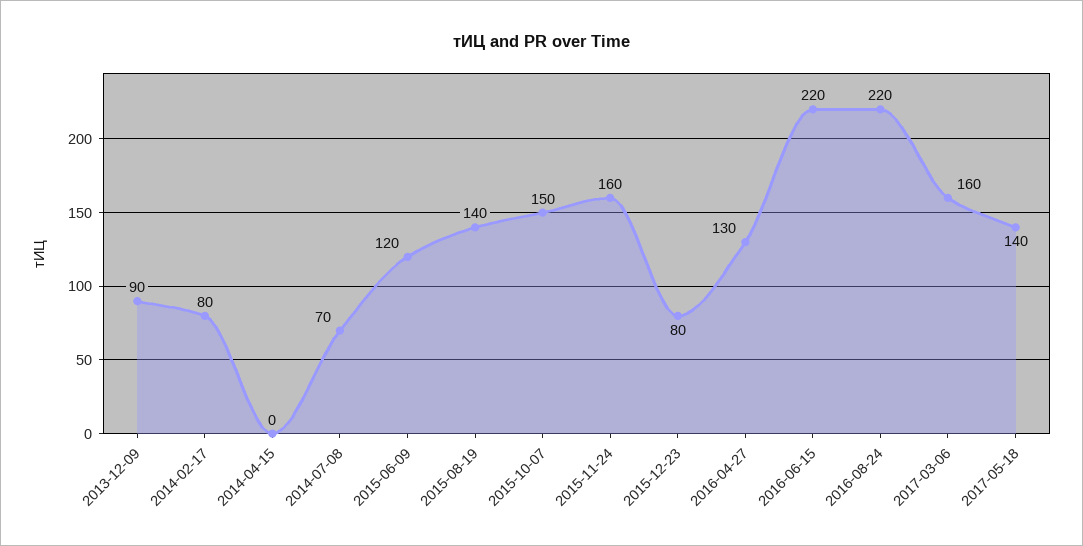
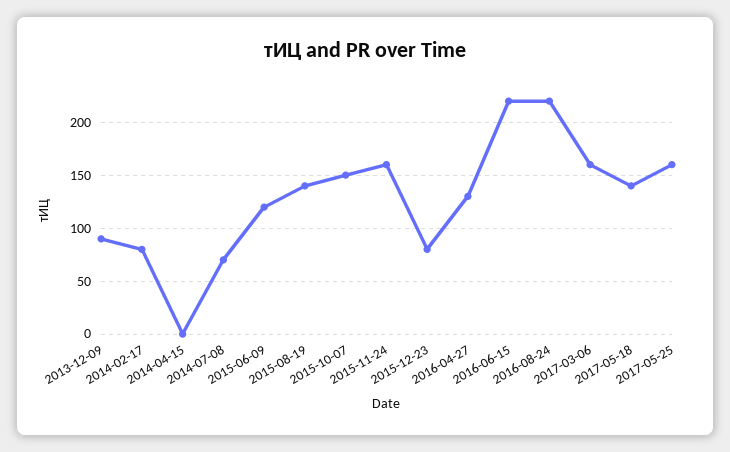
2017-05-25: none -> 160

